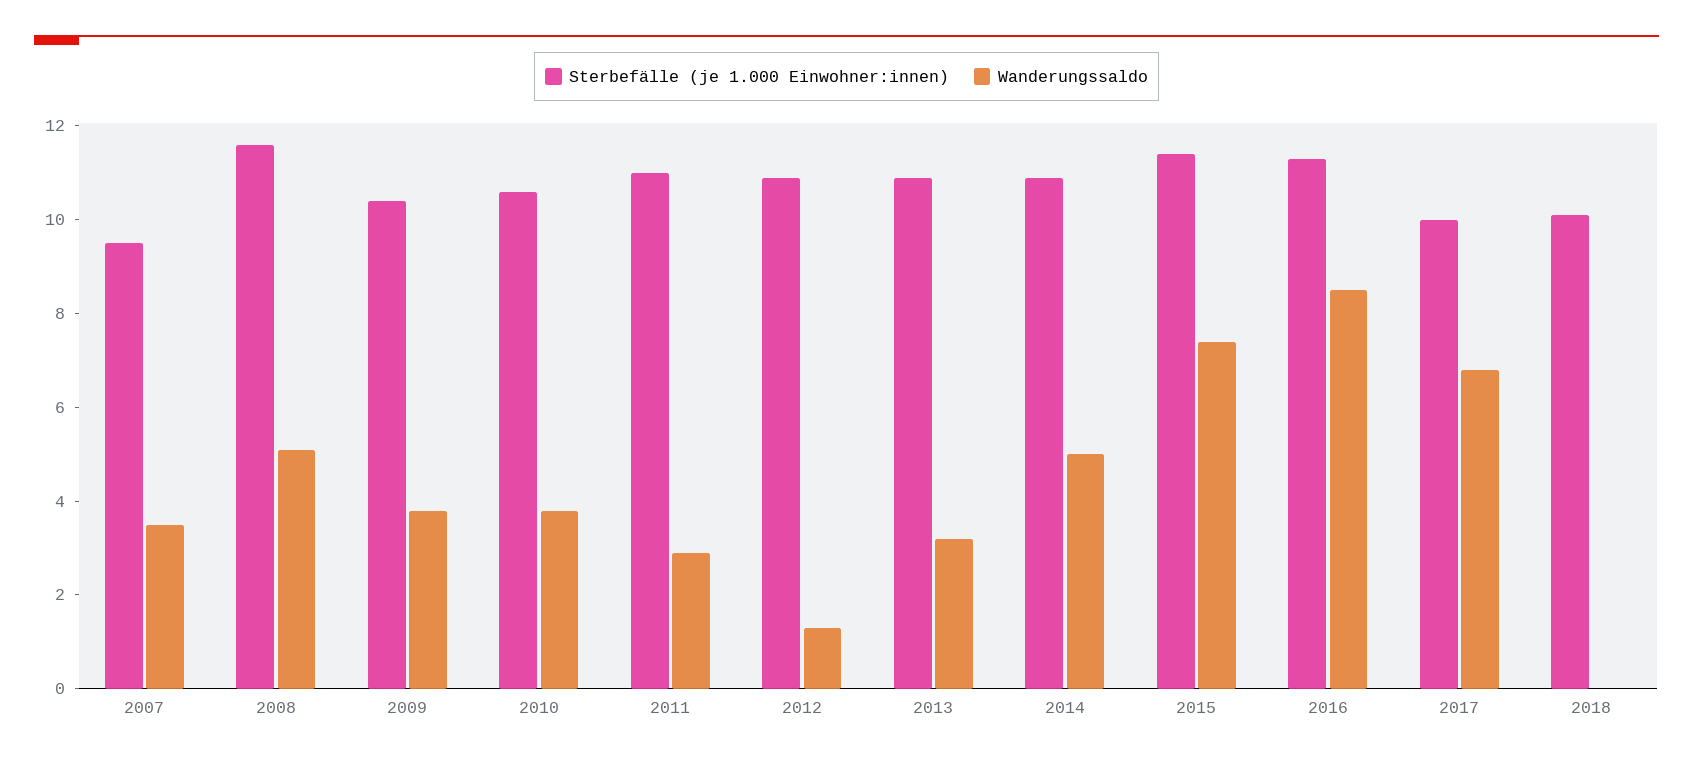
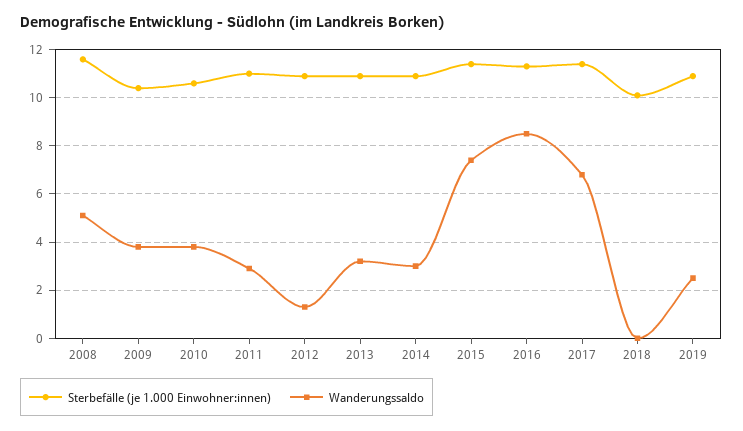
Sterbefälle (je 1.000 Einwohner:innen), 2007: 9.5 -> none
Wanderungssaldo, 2007: 3.5 -> none
Wanderungssaldo, 2014: 5 -> 3
Sterbefälle (je 1.000 Einwohner:innen), 2017: 10 -> 11.5
Sterbefälle (je 1.000 Einwohner:innen), 2019: none -> 11
Wanderungssaldo, 2019: none -> 2.5

